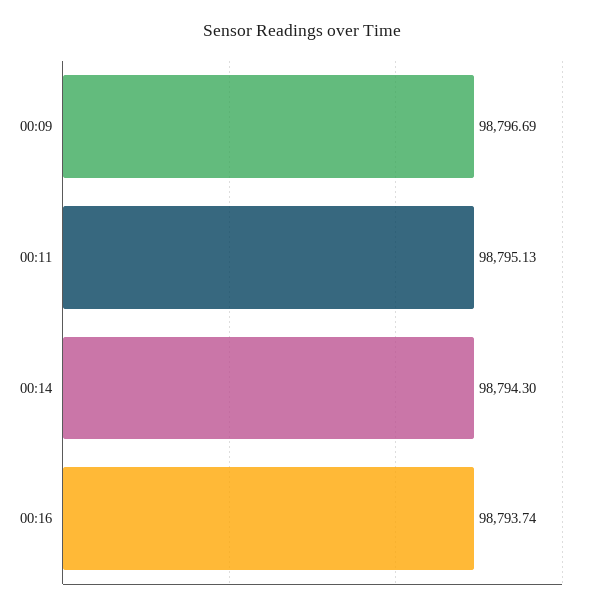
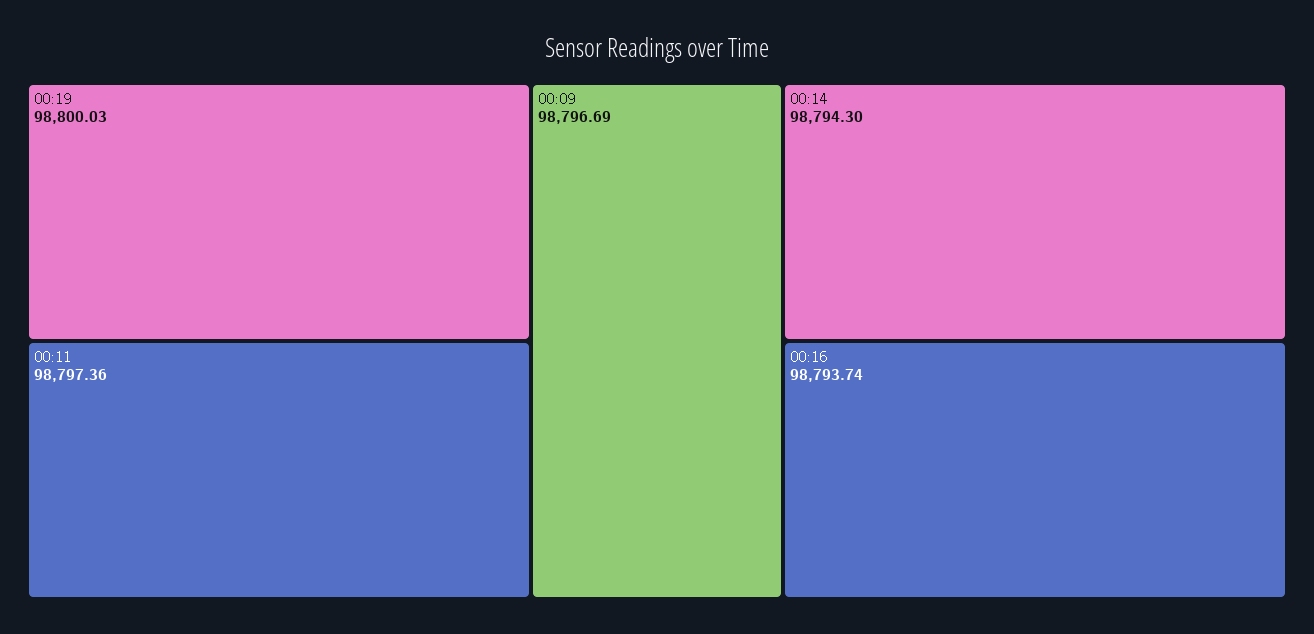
00:11: 98795.13 -> 98797.36
00:19: none -> 98800.03

